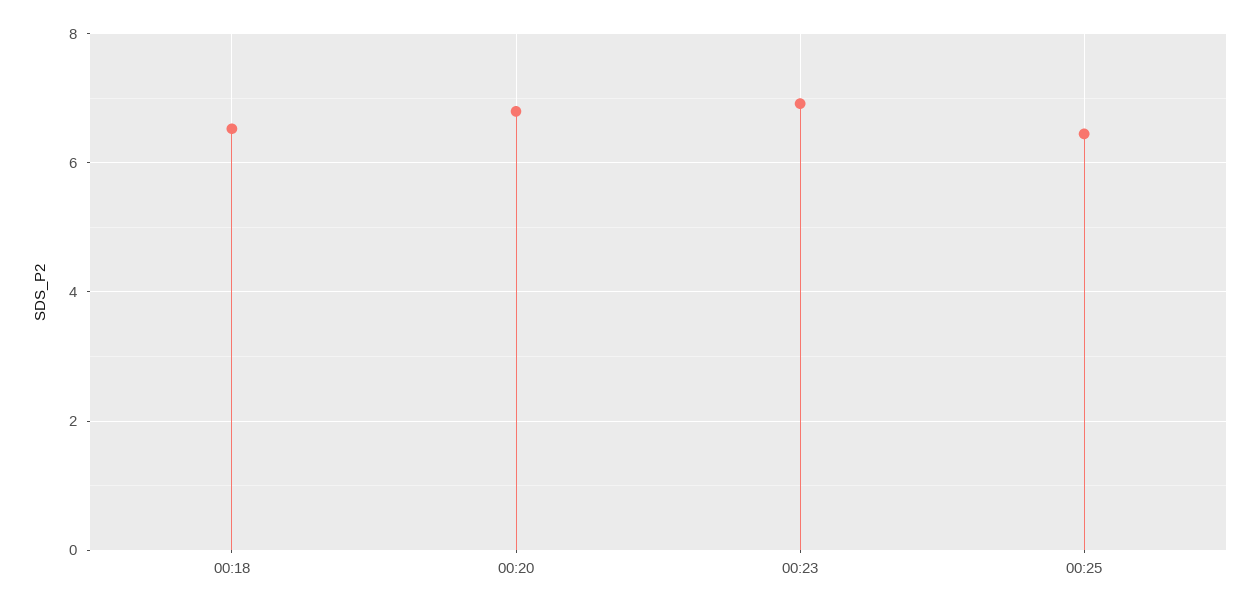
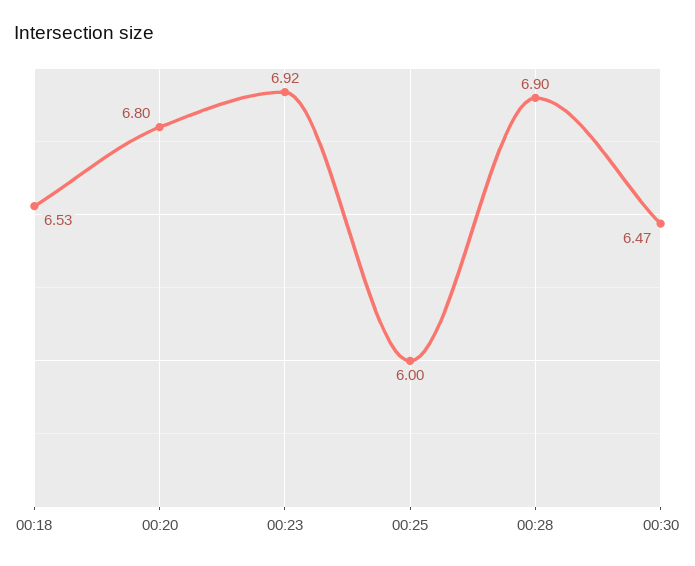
00:25: 6.4 -> 6
00:28: none -> 6.9
00:30: none -> 6.47

